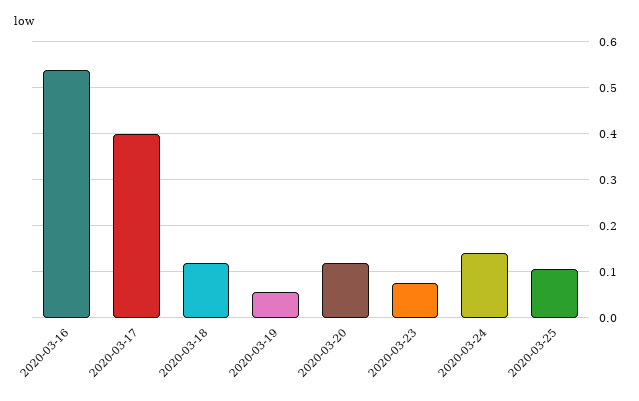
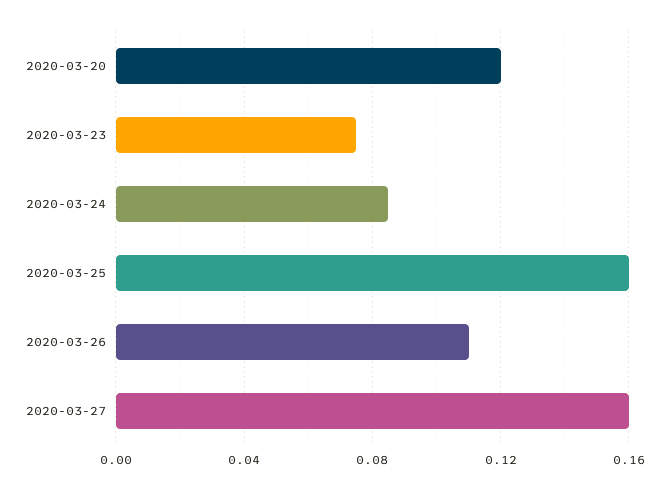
2020-03-16: 0.54 -> none
2020-03-17: 0.4 -> none
2020-03-18: 0.12 -> none
2020-03-19: 0.06 -> none
2020-03-24: 0.14 -> 0.085
2020-03-25: 0.1 -> 0.16
2020-03-26: none -> 0.11
2020-03-27: none -> 0.16

